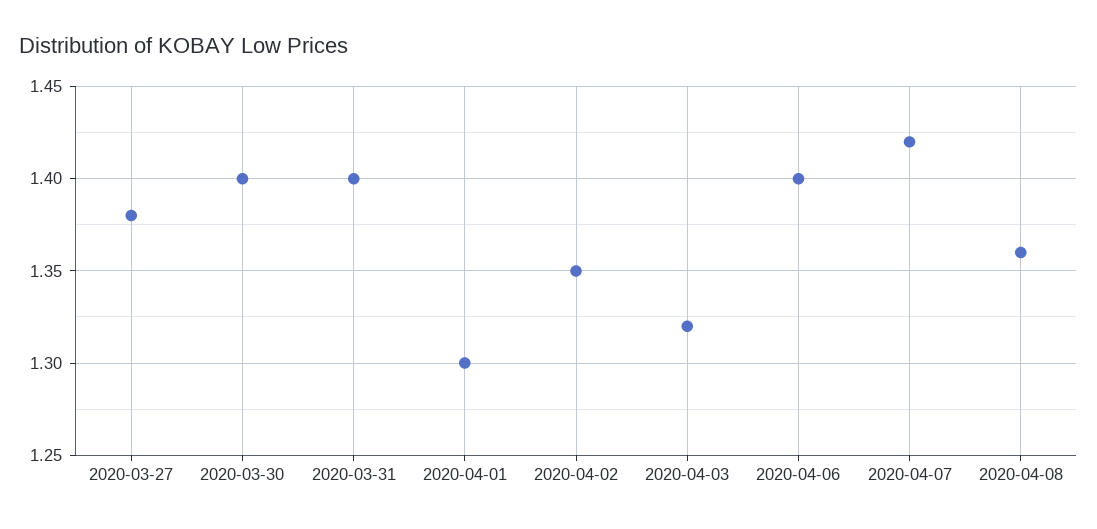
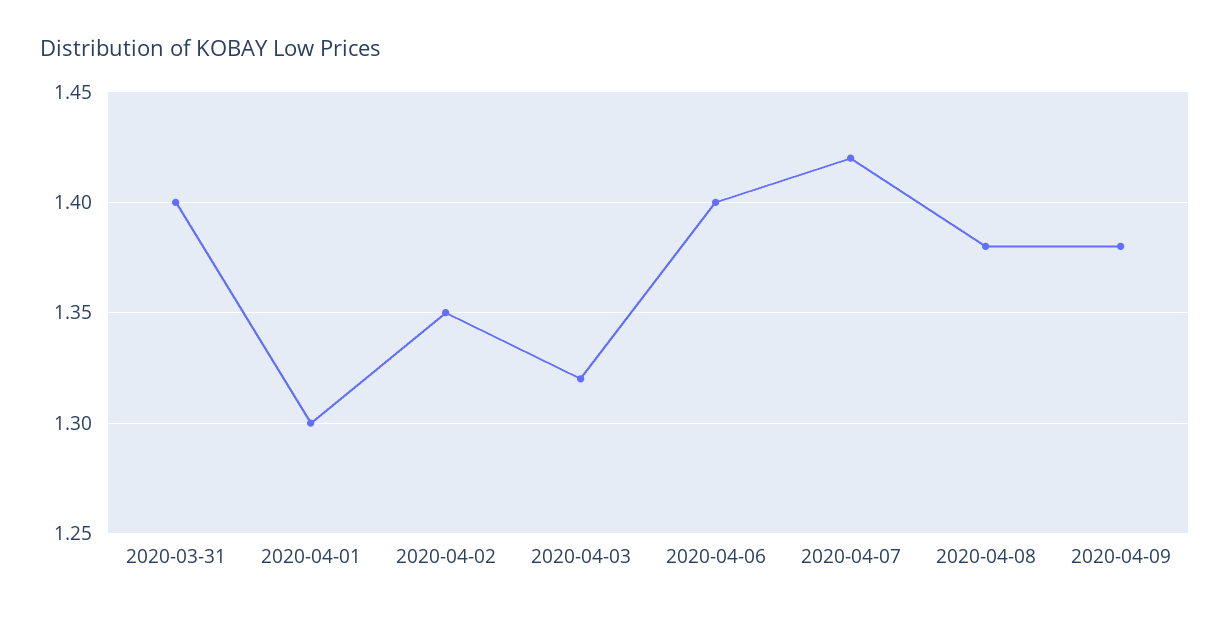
2020-03-27: 1.38 -> none
2020-03-30: 1.4 -> none
2020-04-08: 1.36 -> 1.38
2020-04-09: none -> 1.38

